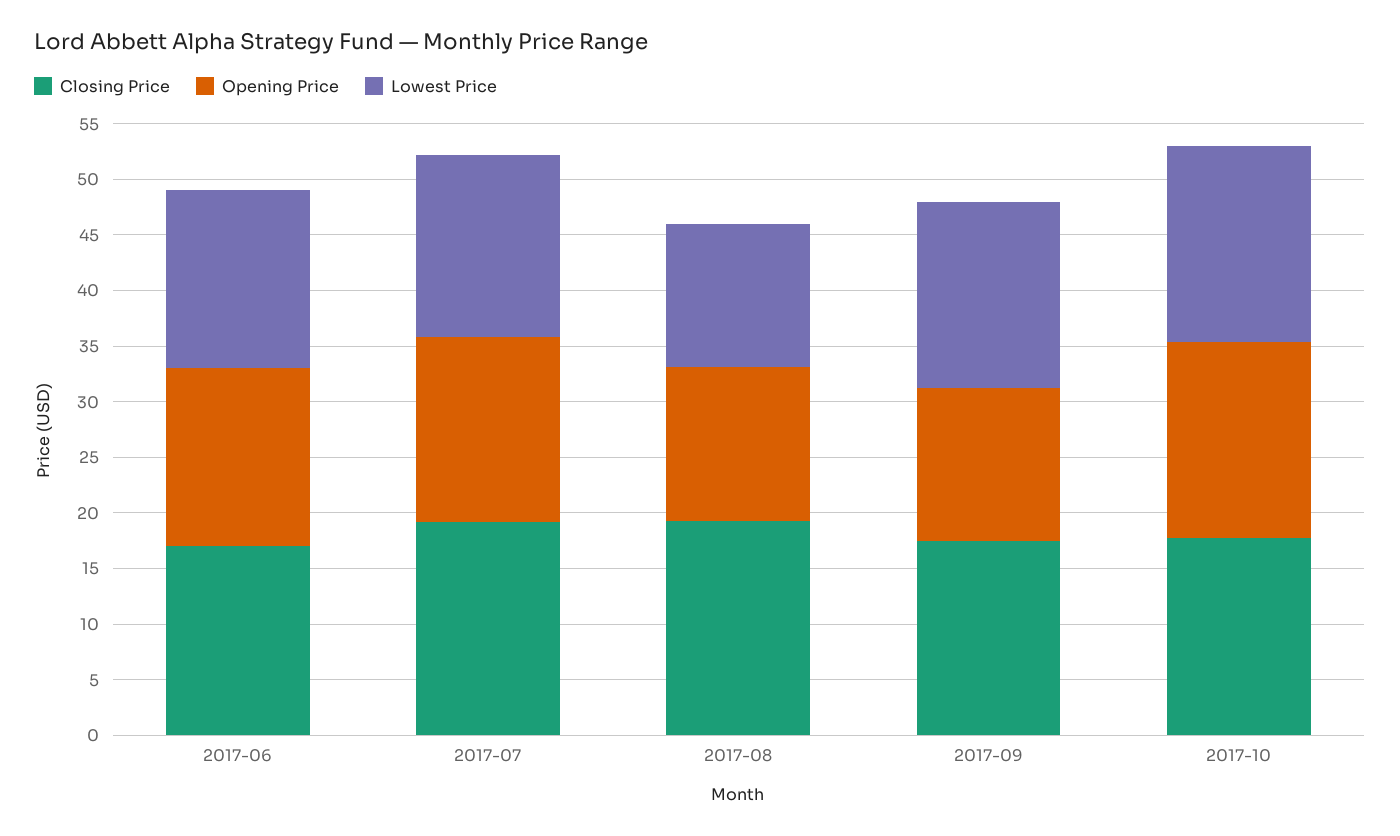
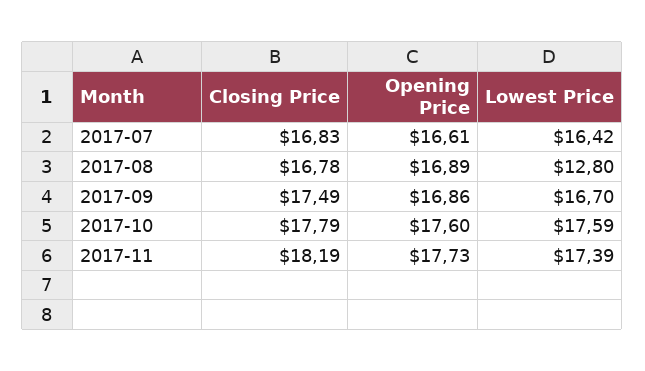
Closing Price, 2017-06: 17 -> none
Opening Price, 2017-06: 16 -> none
Lowest Price, 2017-06: 16 -> none
Closing Price, 2017-07: 19 -> 16.83
Closing Price, 2017-08: 19 -> 16.78
Opening Price, 2017-08: 14 -> 16.89
Opening Price, 2017-09: 14 -> 16.86
Closing Price, 2017-11: none -> 18.19
Opening Price, 2017-11: none -> 17.73
Lowest Price, 2017-11: none -> 17.39

